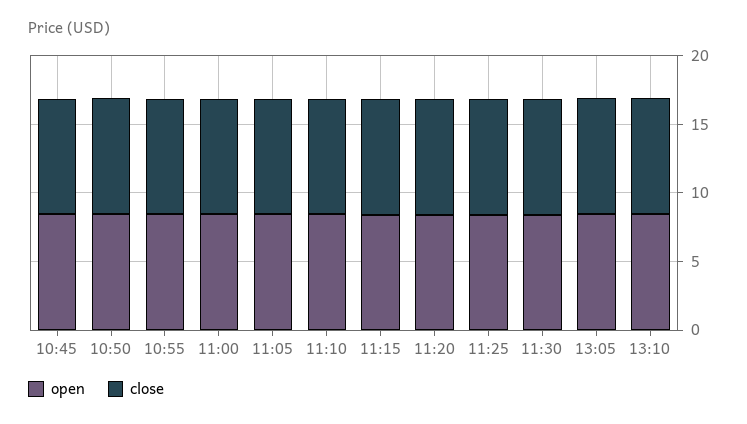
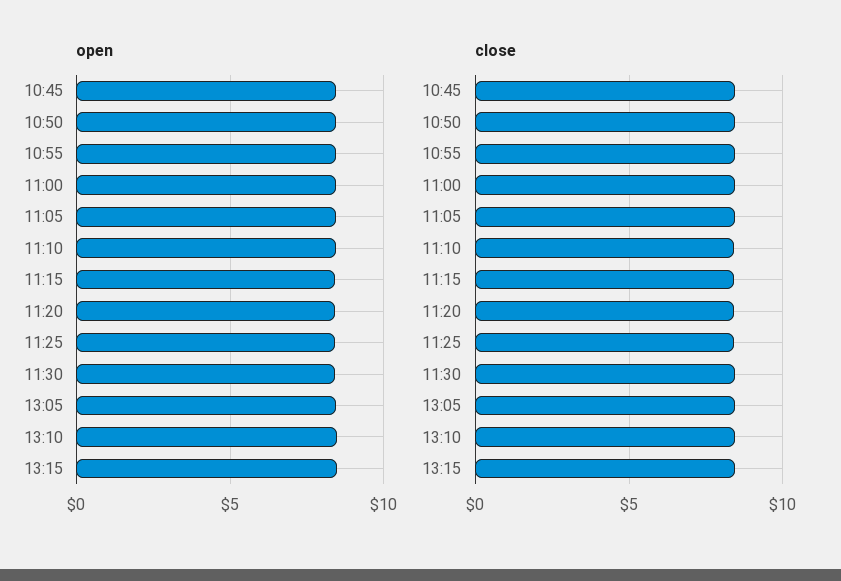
open, 13:15: none -> 8.5
close, 13:15: none -> 8.5

